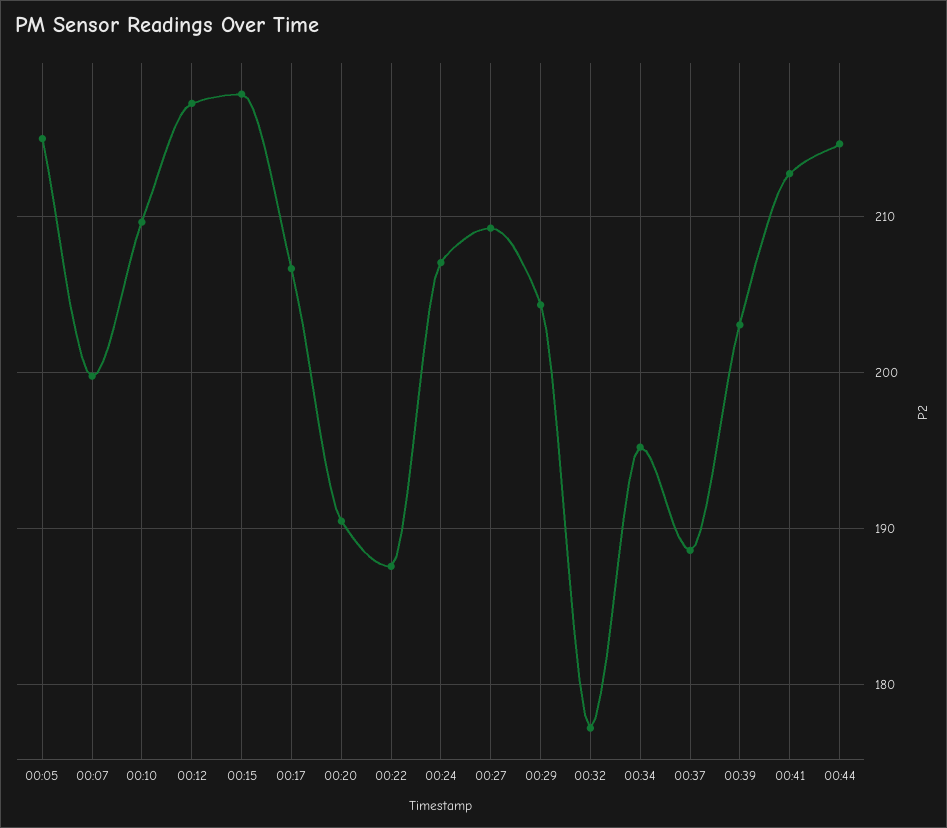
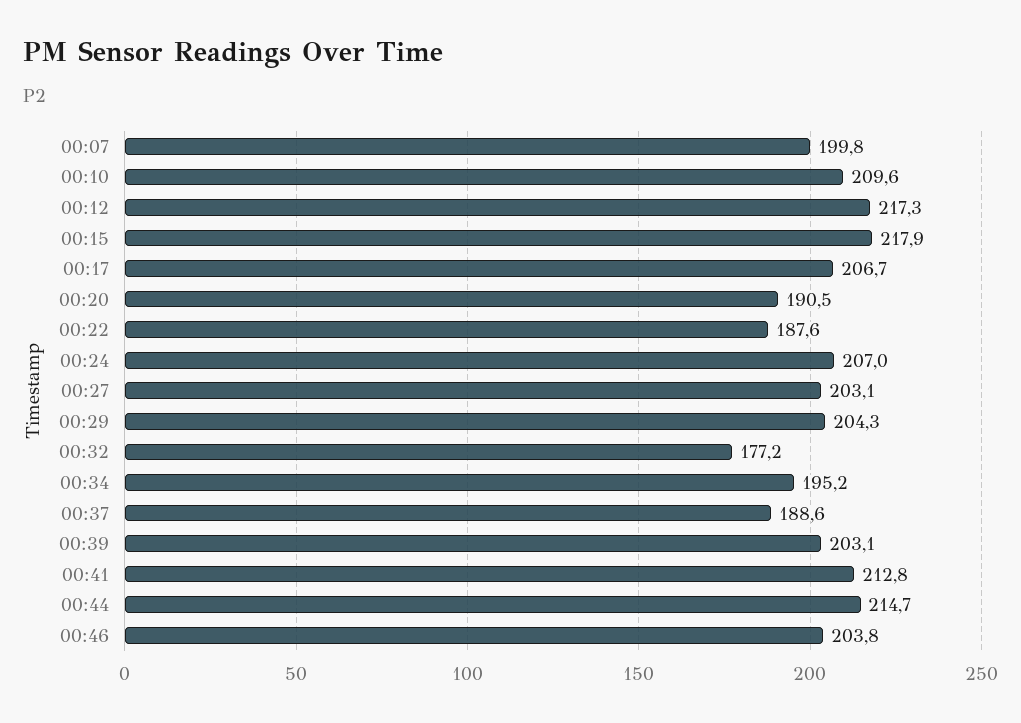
00:05: 215 -> none
00:27: 209 -> 203.1
00:46: none -> 203.8

